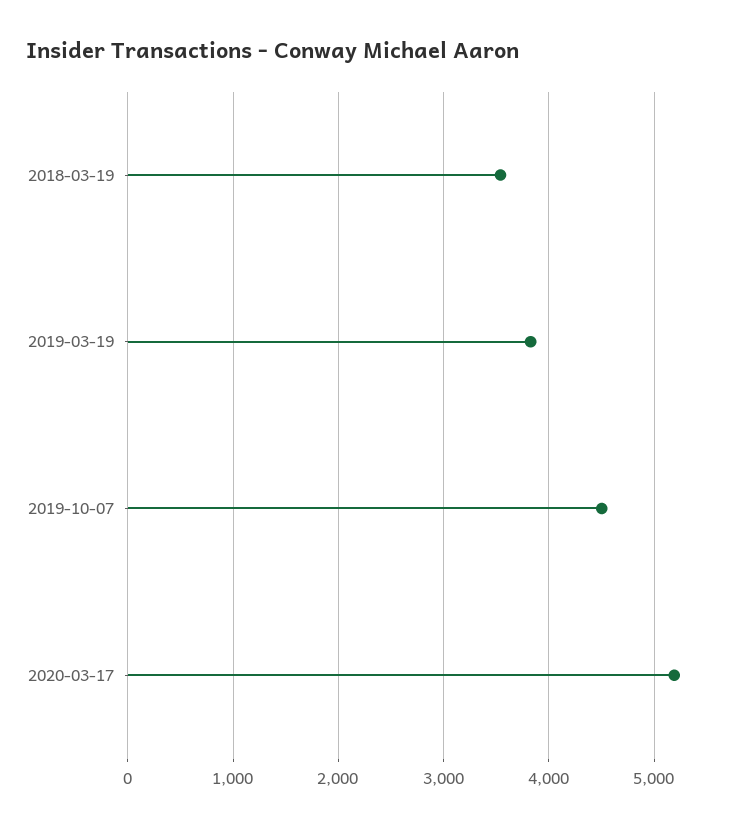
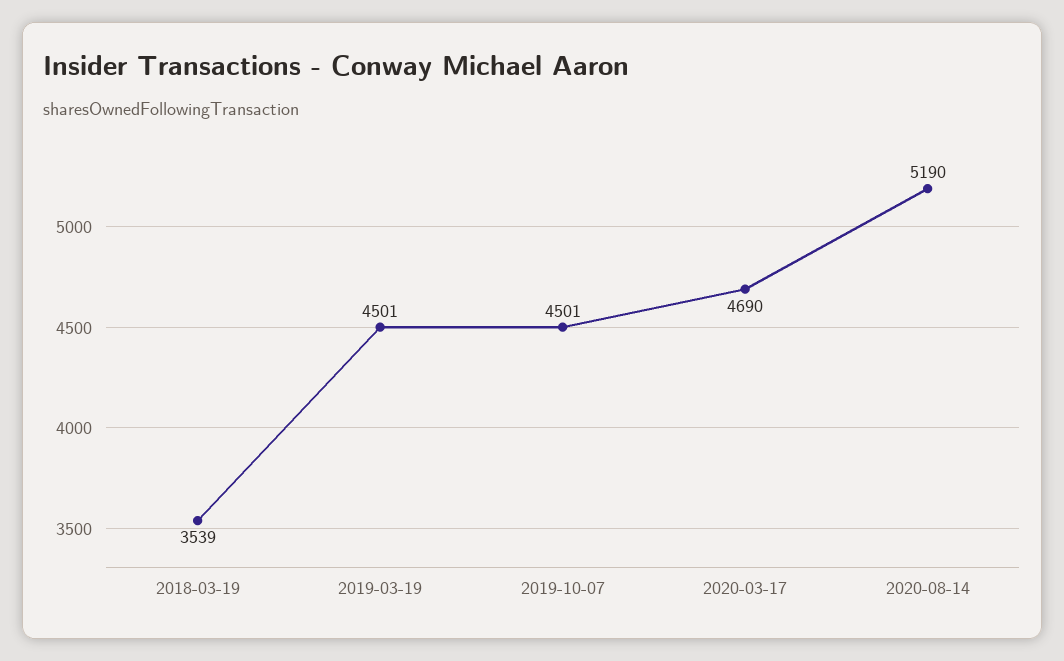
2019-03-19: 3800 -> 4501
2020-03-17: 5200 -> 4690
2020-08-14: none -> 5190

